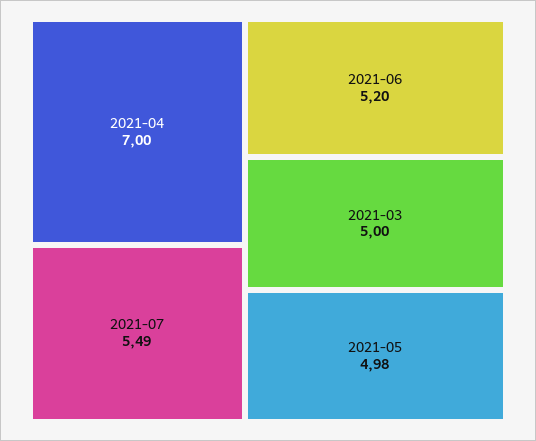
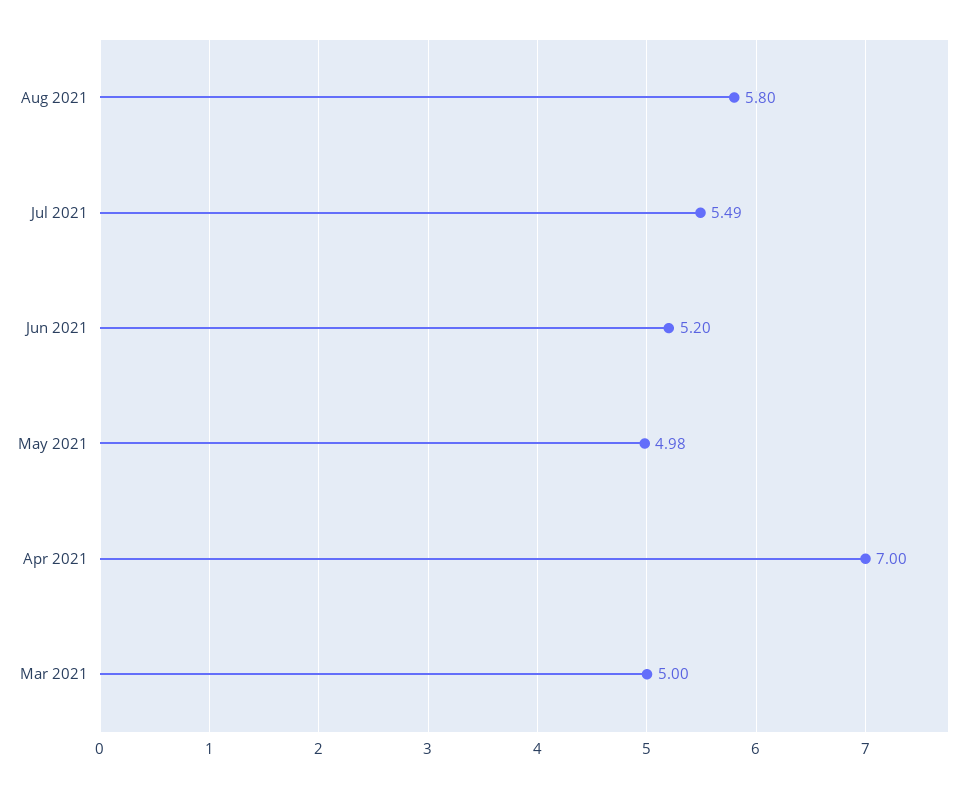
Aug 2021: none -> 5.8

